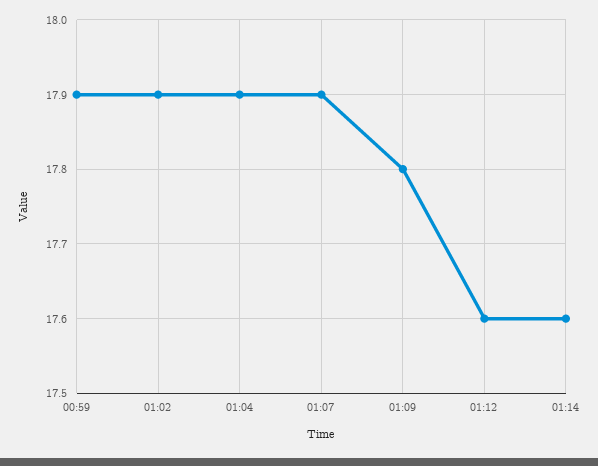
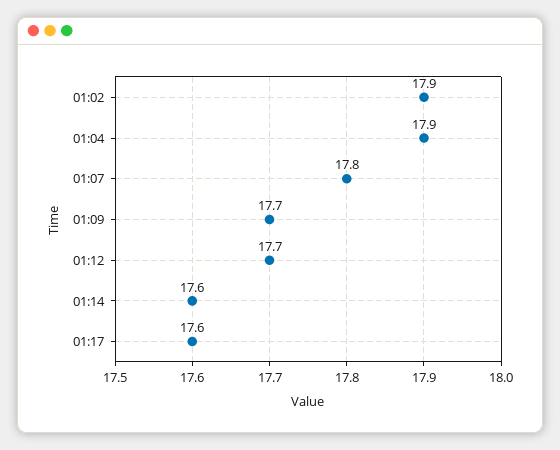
00:59: 17.9 -> none
01:07: 17.9 -> 17.8
01:09: 17.8 -> 17.7
01:12: 17.6 -> 17.7
01:17: none -> 17.6

